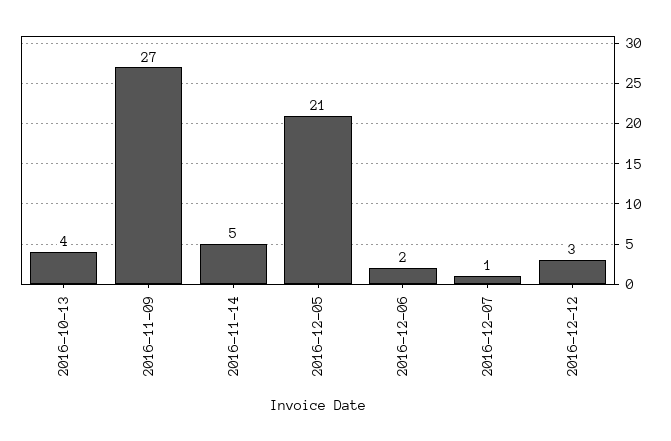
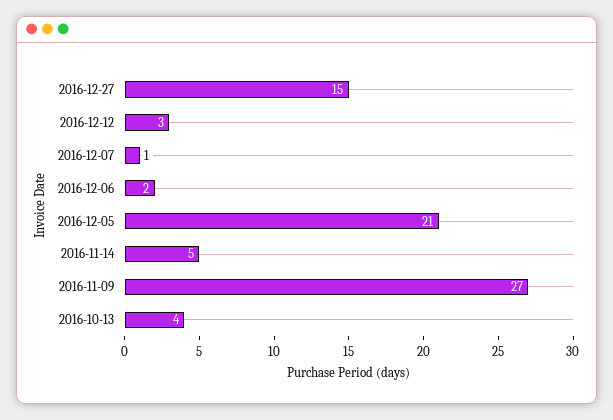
2016-12-27: none -> 15

